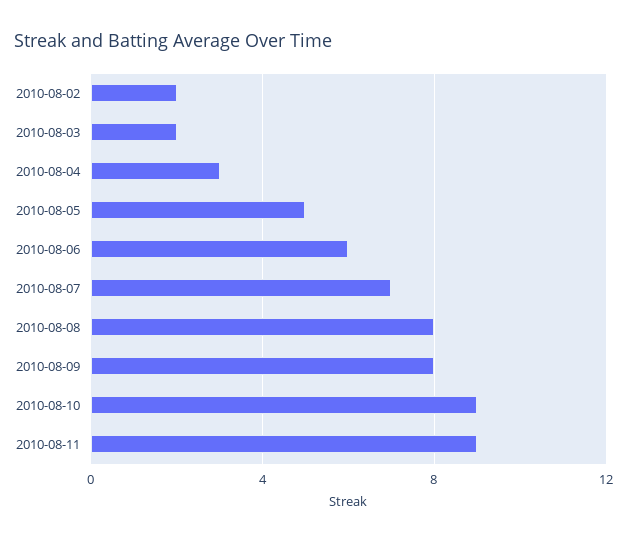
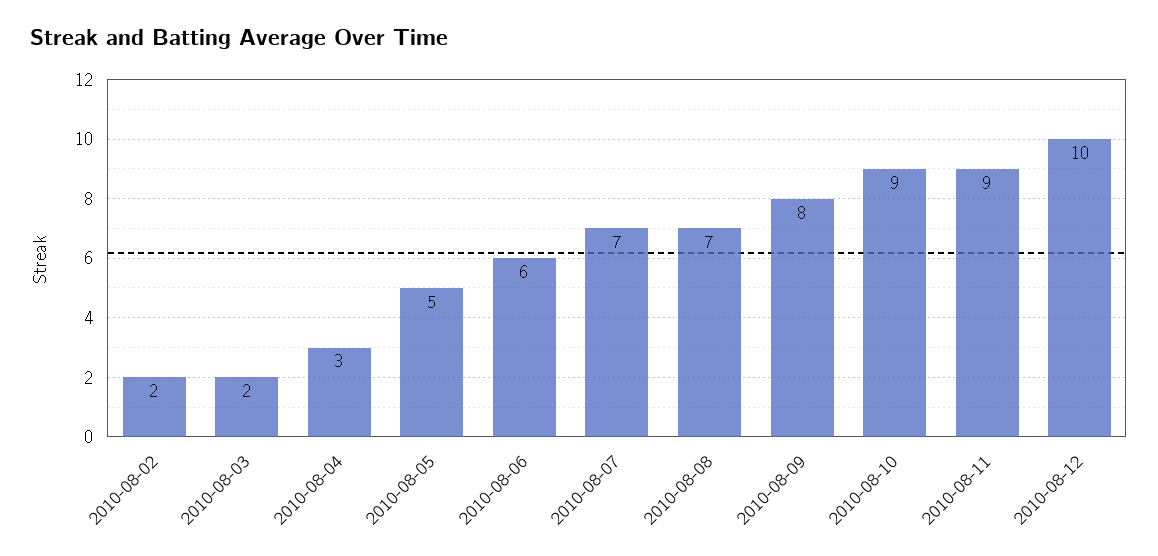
2010-08-08: 8 -> 7
2010-08-12: none -> 10

